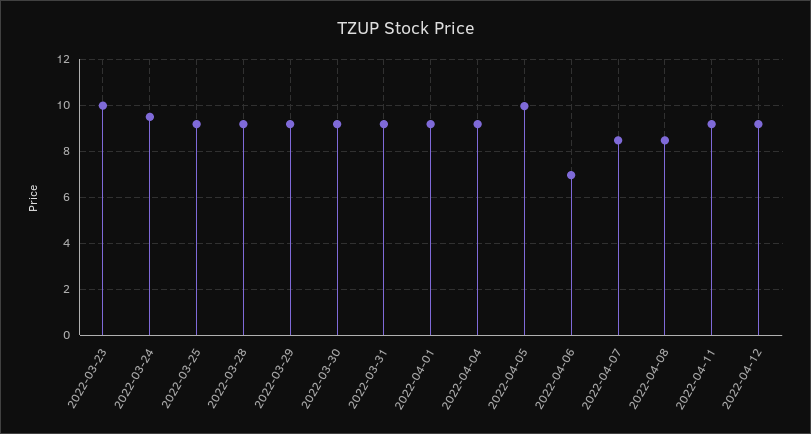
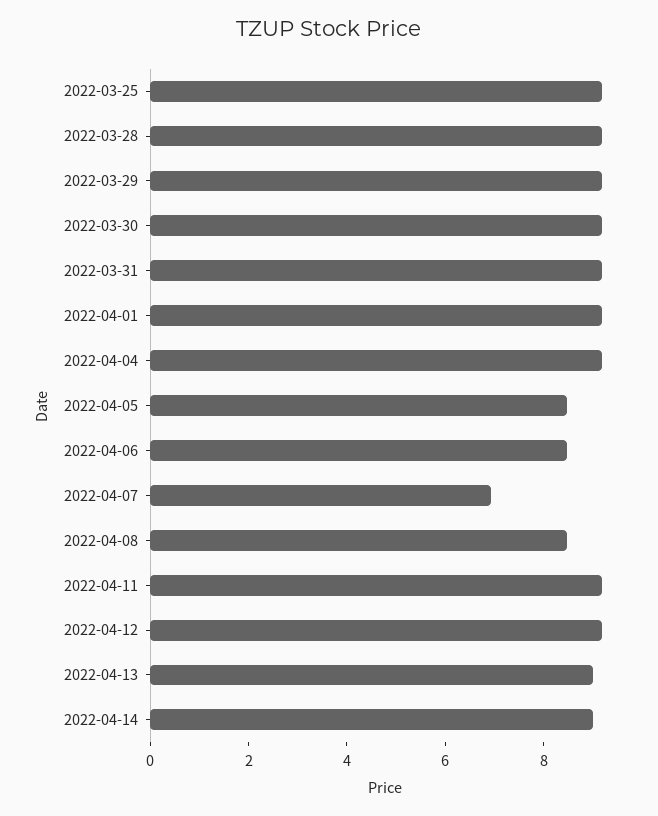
2022-03-23: 10 -> none
2022-03-24: 9.5 -> none
2022-04-05: 10 -> 8.5
2022-04-06: 7 -> 8.5
2022-04-07: 8.5 -> 7
2022-04-13: none -> 9
2022-04-14: none -> 9

